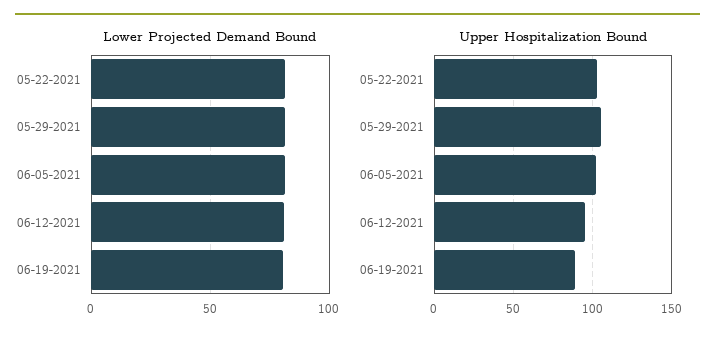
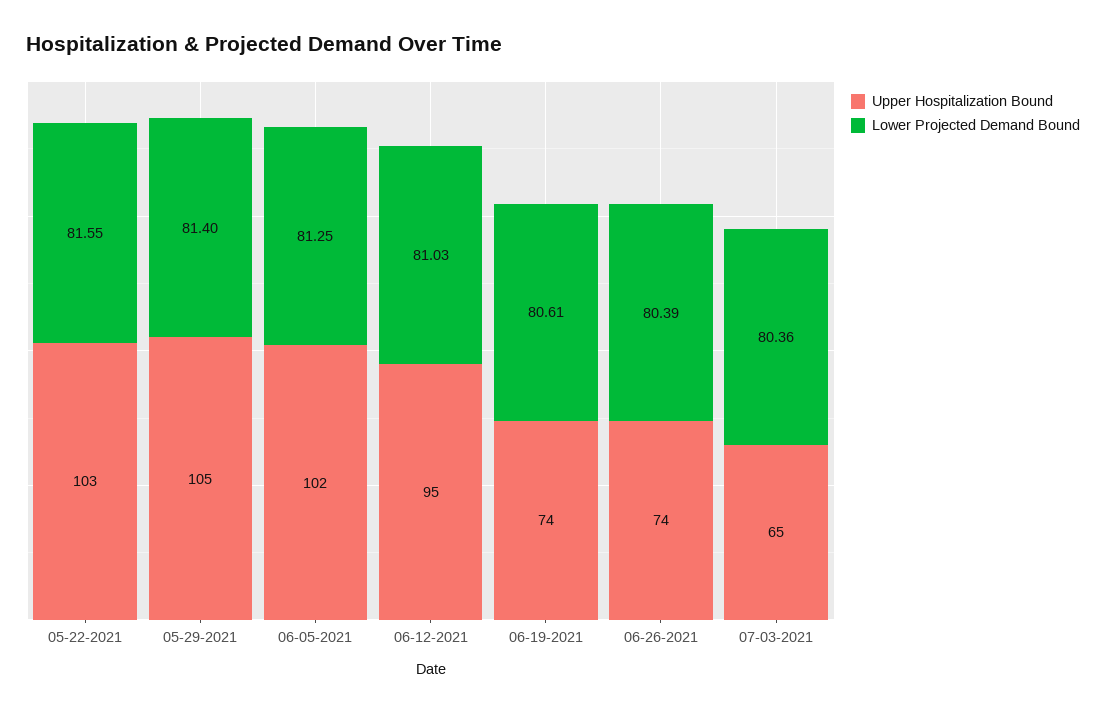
Upper Hospitalization Bound, 06-19-2021: 90 -> 74
Upper Hospitalization Bound, 06-26-2021: none -> 74
Lower Projected Demand Bound, 06-26-2021: none -> 80.39
Upper Hospitalization Bound, 07-03-2021: none -> 65
Lower Projected Demand Bound, 07-03-2021: none -> 80.36

